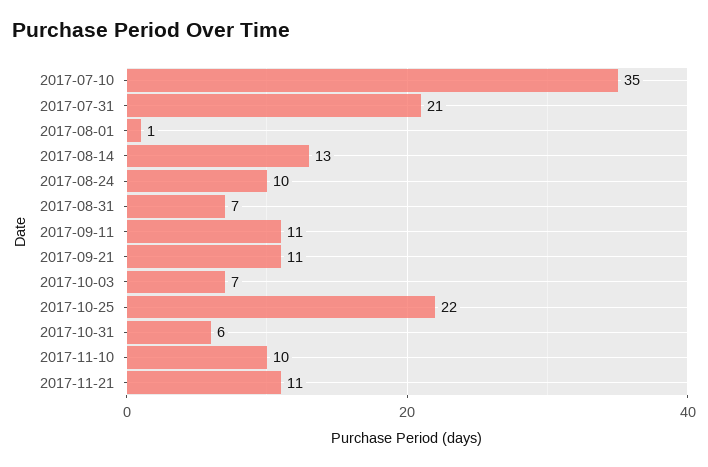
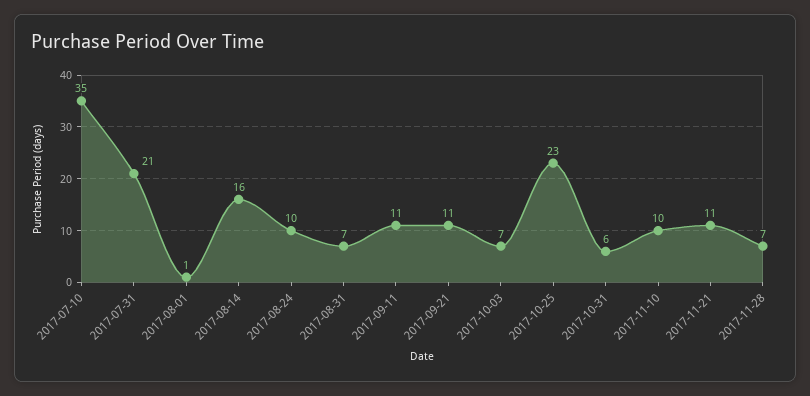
2017-08-14: 13 -> 16
2017-10-25: 22 -> 23
2017-11-28: none -> 7

